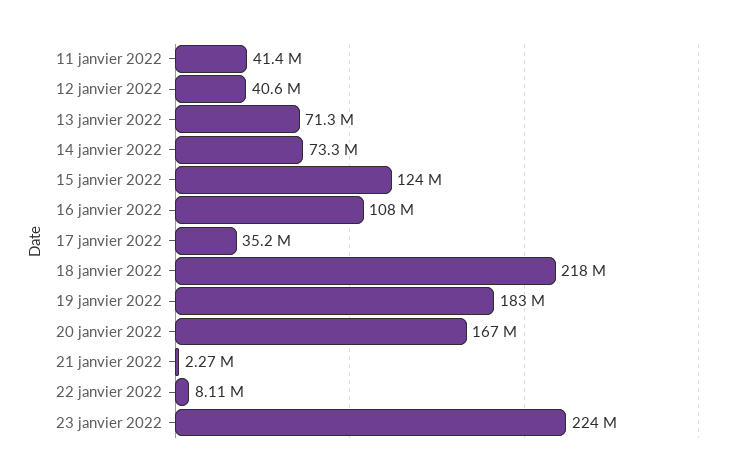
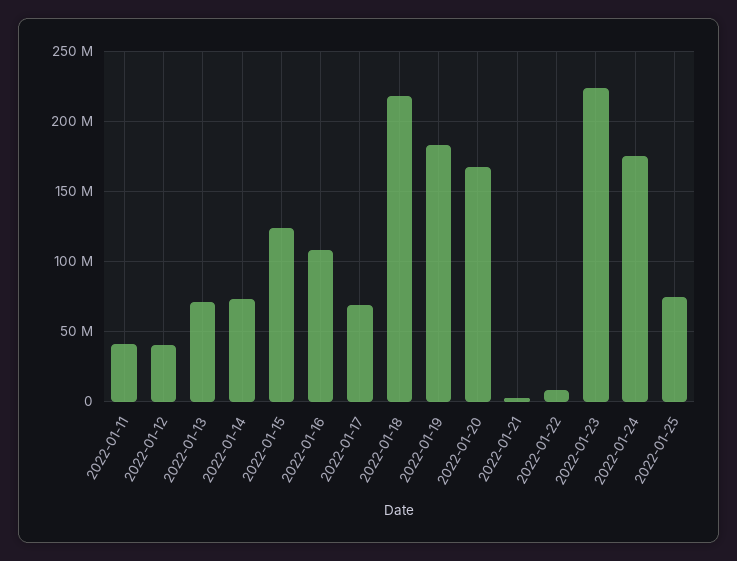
17 janvier 2022: 35200000 -> 70000000
2022-01-24: none -> 175000000
2022-01-25: none -> 75000000

